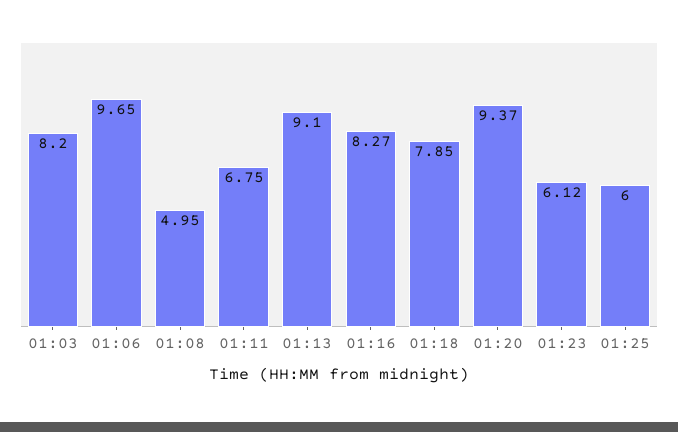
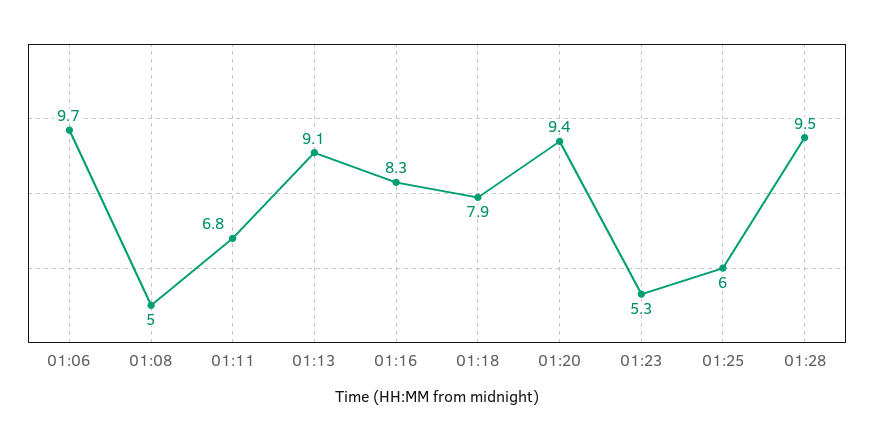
01:03: 8.2 -> none
01:23: 6.12 -> 5.3
01:28: none -> 9.5

